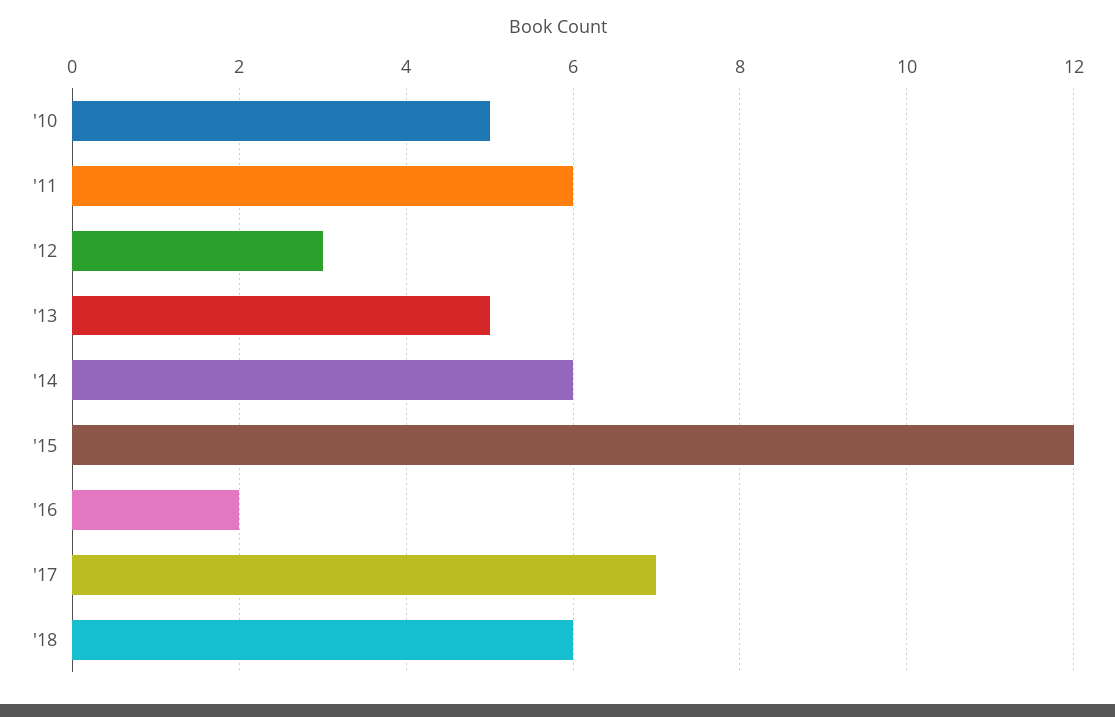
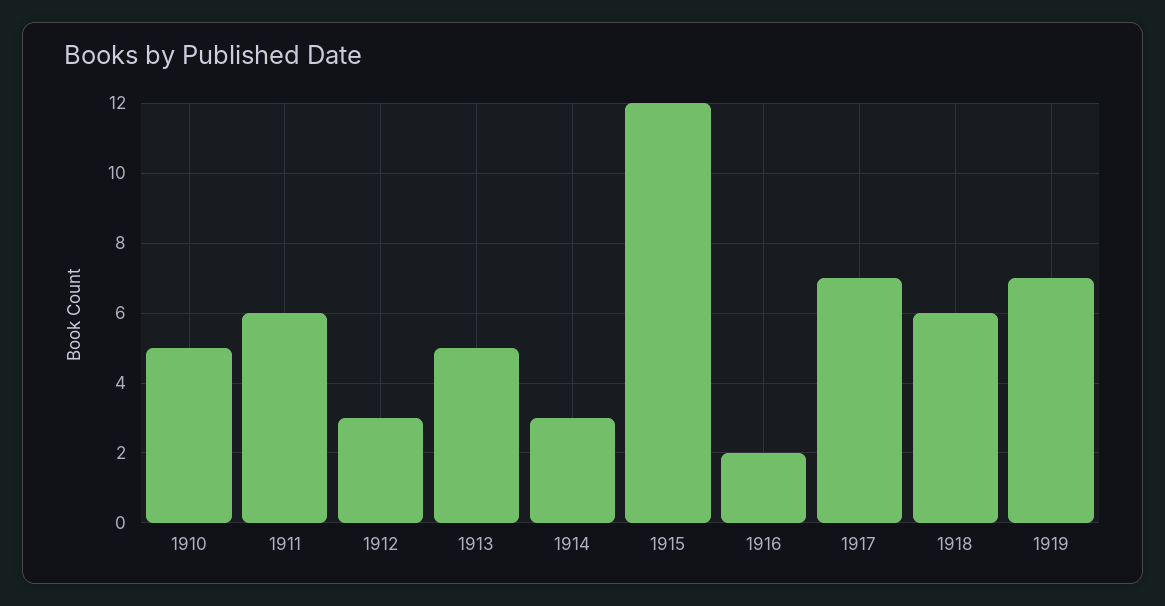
'14: 6 -> 3
1919: none -> 7

